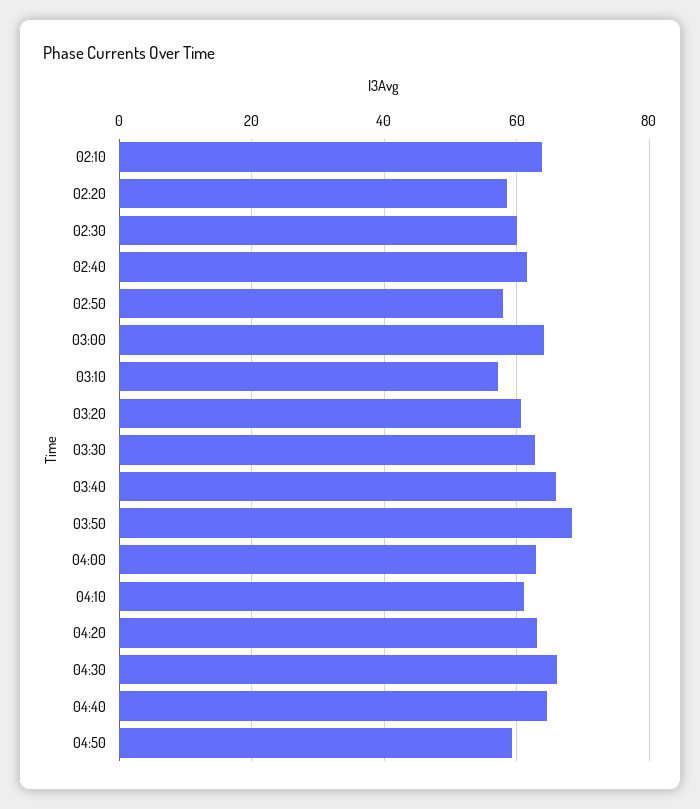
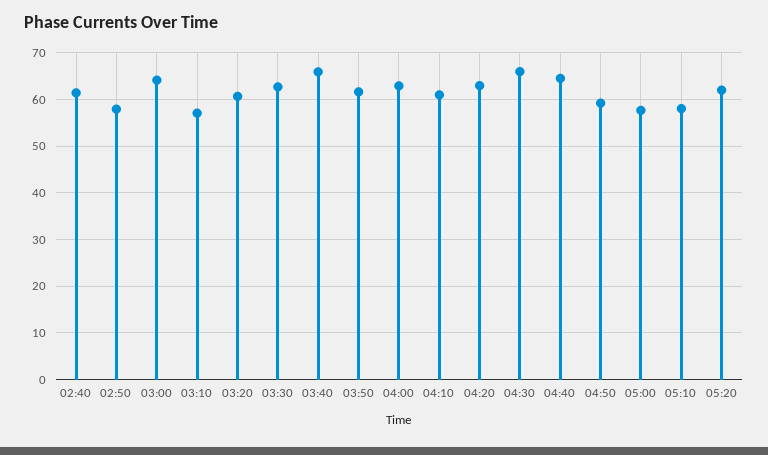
02:10: 64 -> none
02:20: 58 -> none
02:30: 60 -> none
03:50: 68 -> 62
05:00: none -> 58
05:10: none -> 58
05:20: none -> 62

